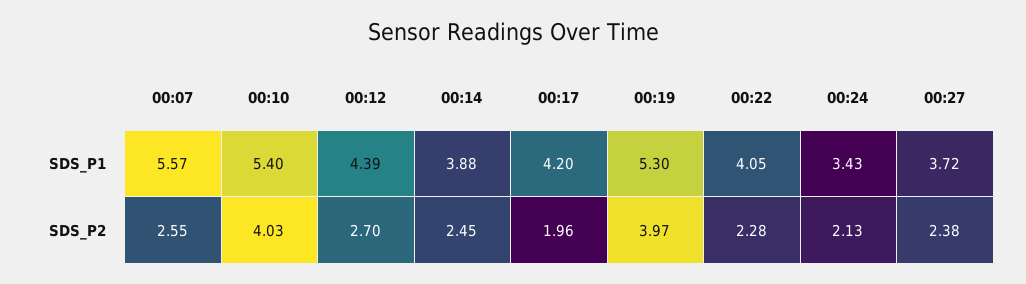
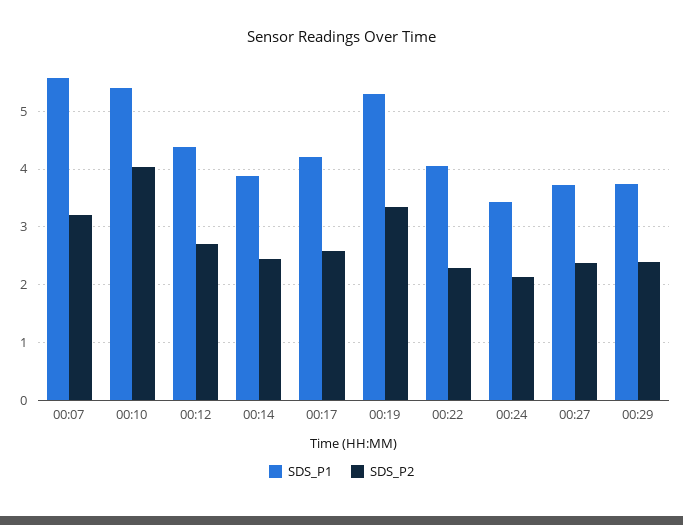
SDS_P2, 00:07: 2.55 -> 3.2
SDS_P2, 00:17: 1.96 -> 2.6
SDS_P2, 00:19: 3.97 -> 3.4
SDS_P1, 00:29: none -> 3.8
SDS_P2, 00:29: none -> 2.4

